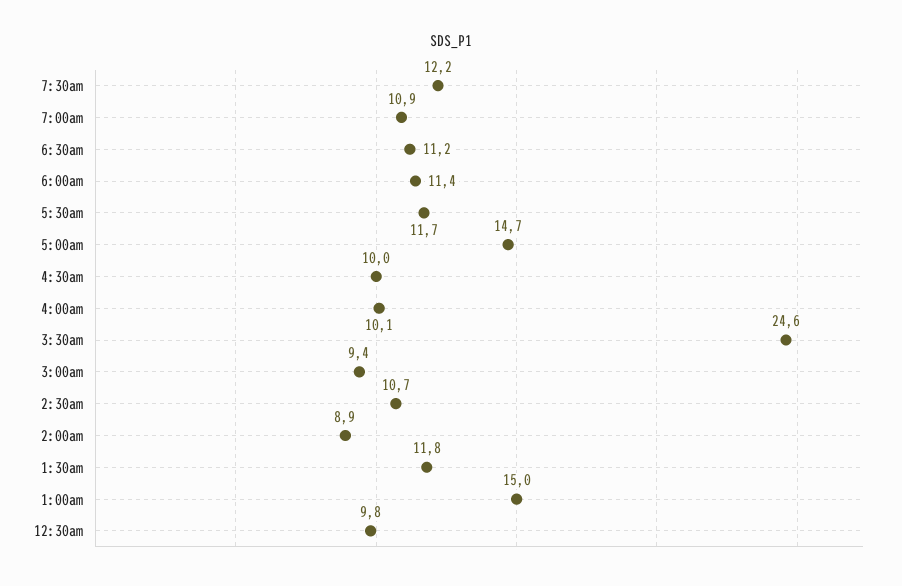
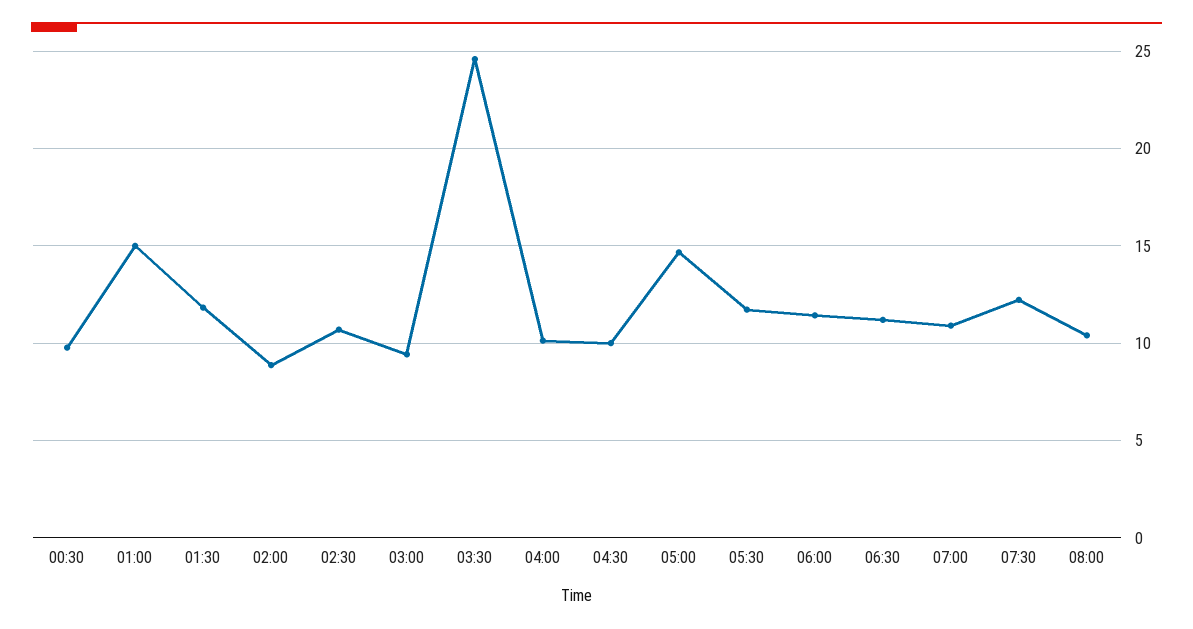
08:00: none -> 10.5

